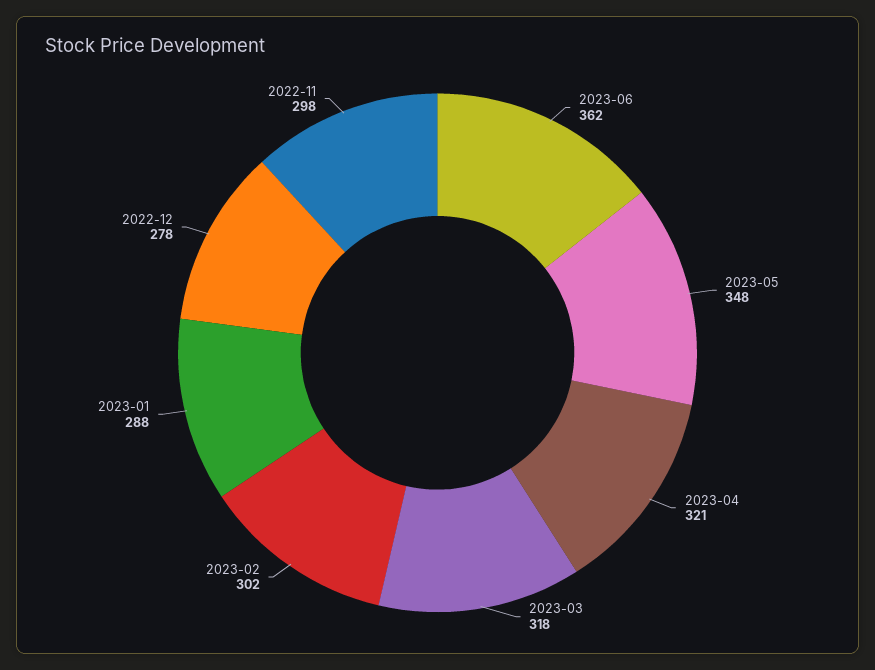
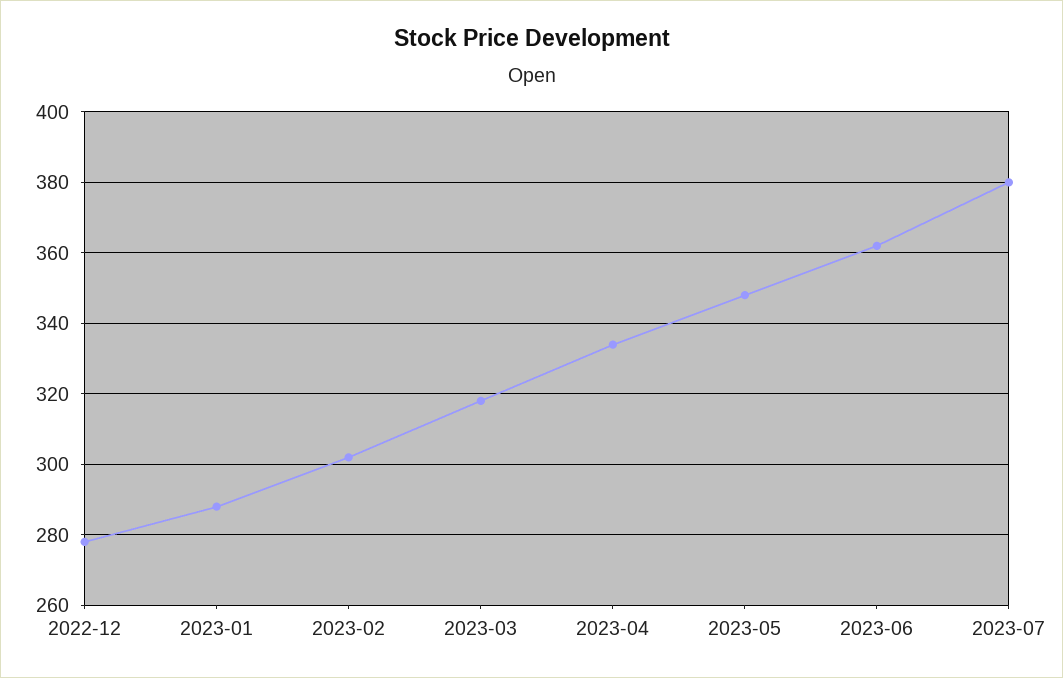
2023-04: 321 -> 335
2022-11: 298 -> none
2023-07: none -> 380

